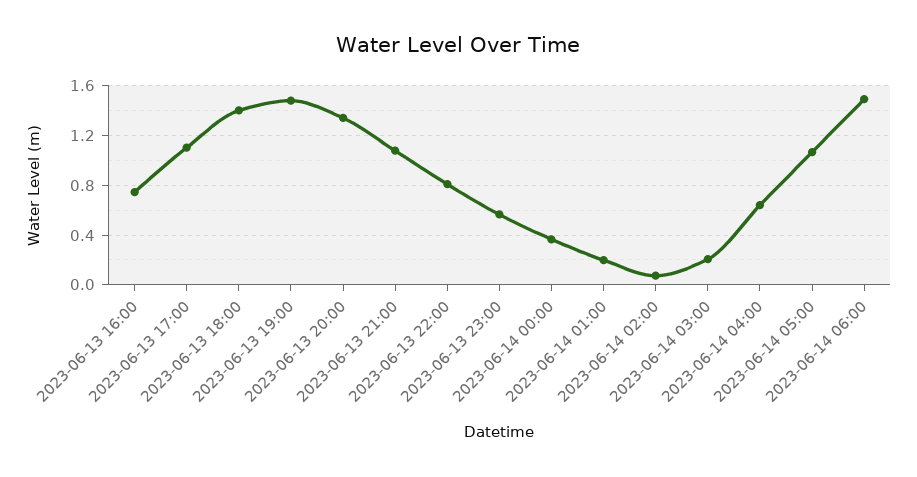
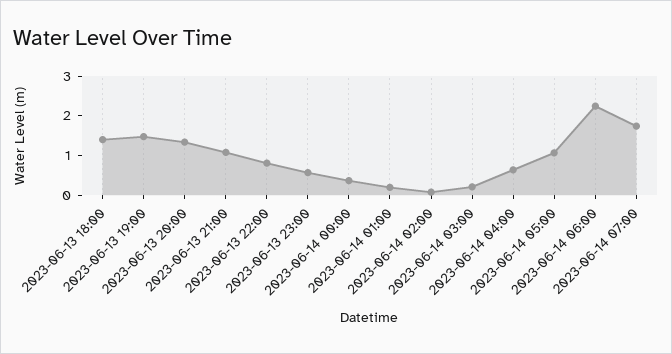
2023-06-13 16:00: 0.75 -> none
2023-06-13 17:00: 1.1 -> none
2023-06-14 06:00: 1.5 -> 2.25
2023-06-14 07:00: none -> 1.75

